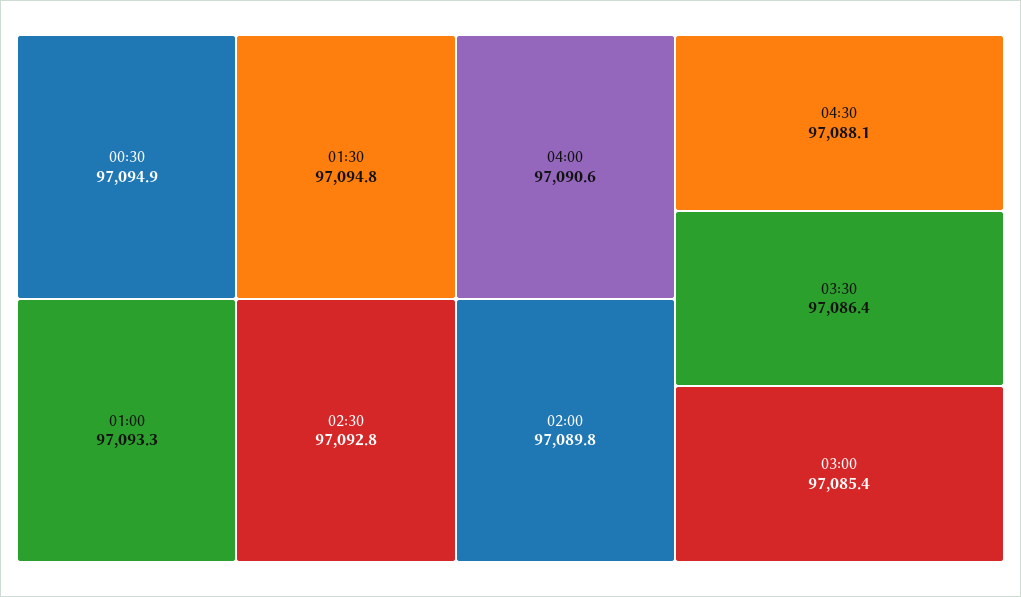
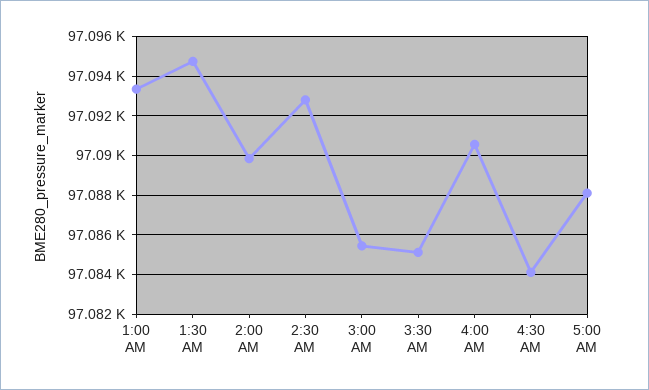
00:30: 97094.9 -> none
04:30: 97088.1 -> 97084
03:30: 97086.4 -> 97085
5:00 AM: none -> 97088

